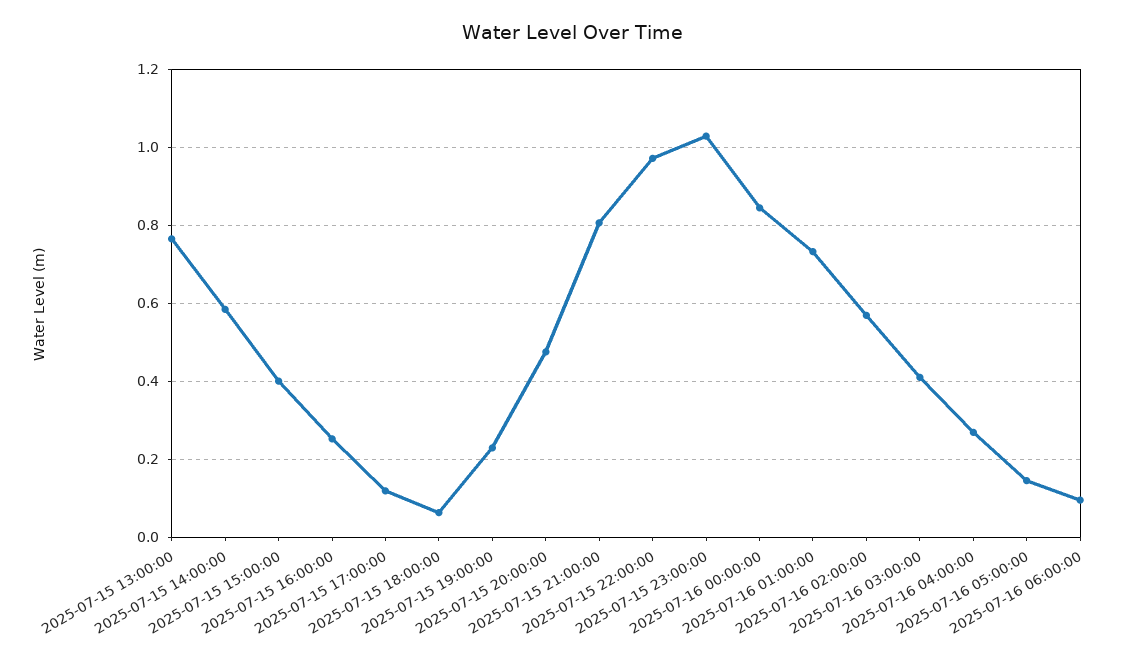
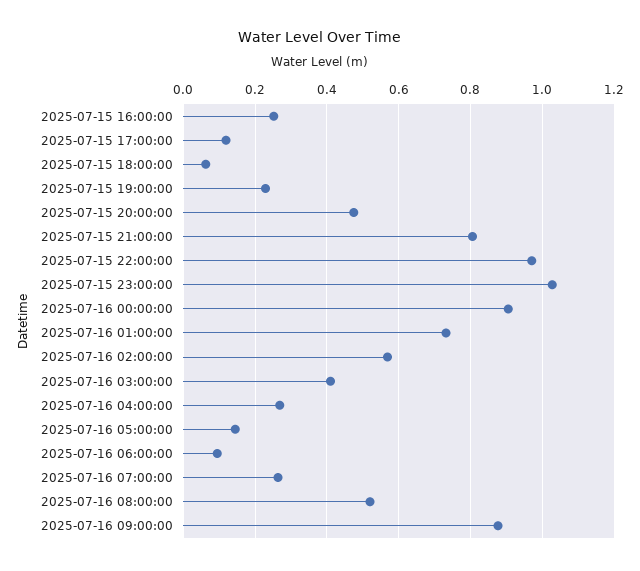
2025-07-15 13:00:00: 0.76 -> none
2025-07-15 14:00:00: 0.58 -> none
2025-07-15 15:00:00: 0.4 -> none
2025-07-16 00:00:00: 0.84 -> 0.9
2025-07-16 07:00:00: none -> 0.26
2025-07-16 08:00:00: none -> 0.52
2025-07-16 09:00:00: none -> 0.88

